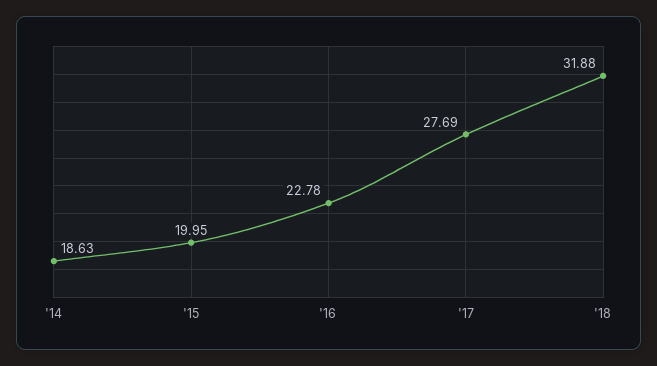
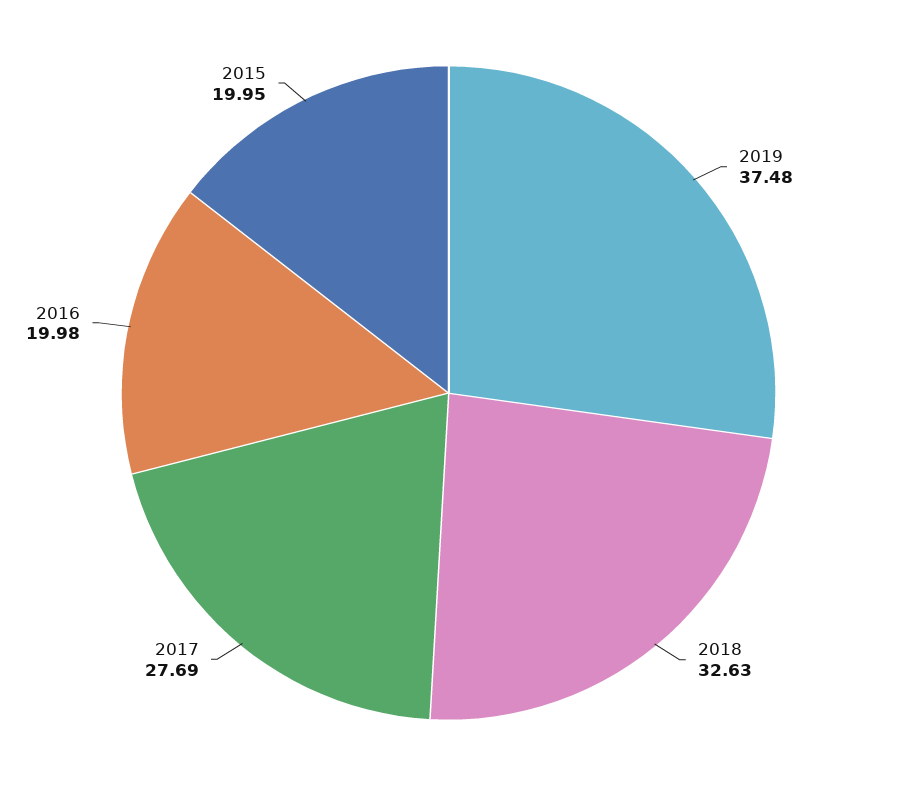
'14: 18.63 -> none
'16: 22.78 -> 19.98
'18: 31.88 -> 32.63
2019: none -> 37.48

